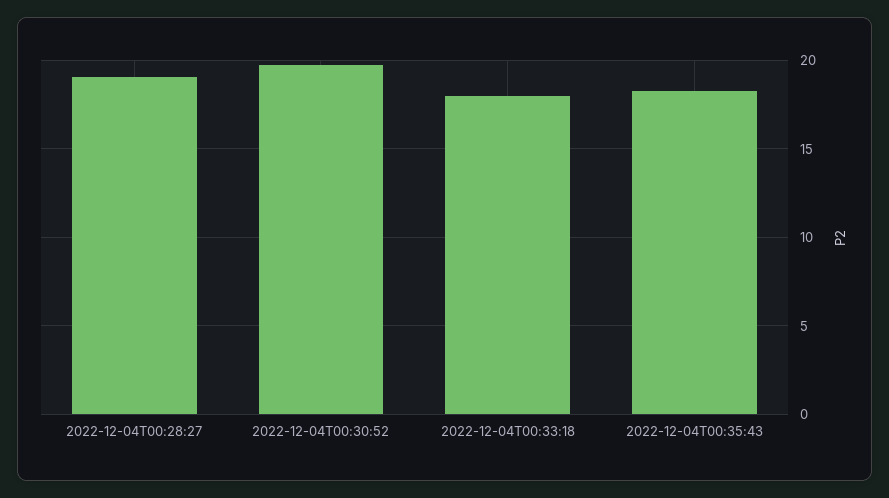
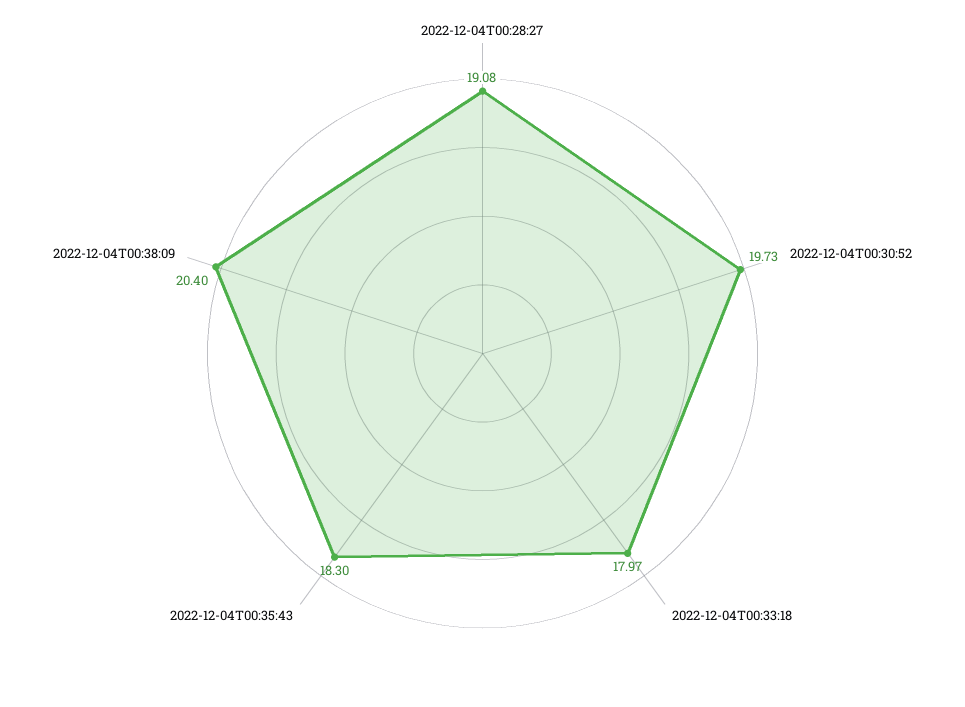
2022-12-04T00:38:09: none -> 20.4

